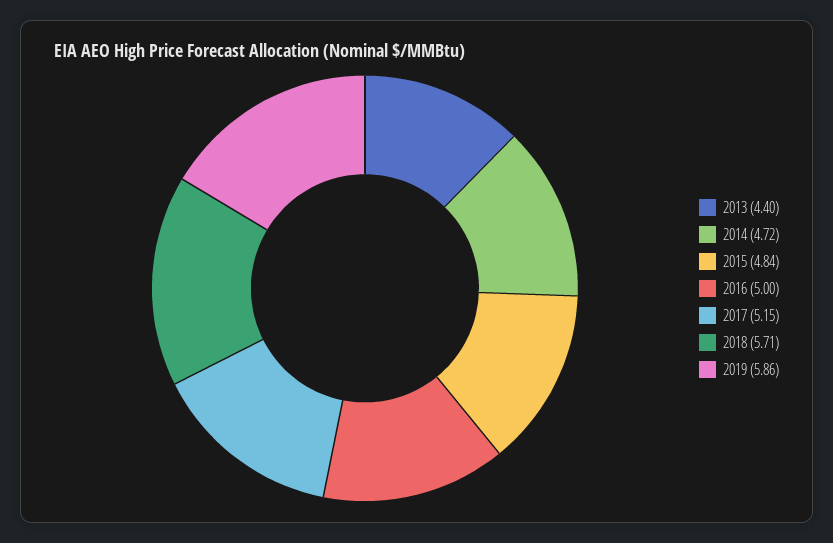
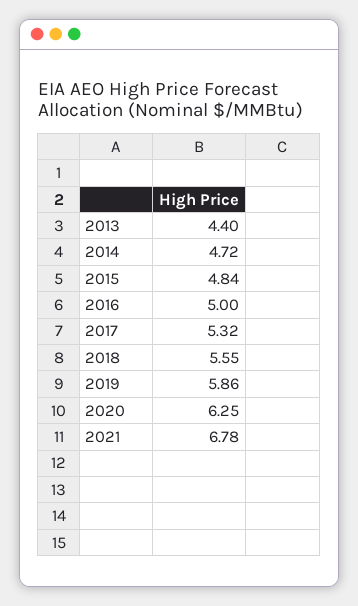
2017: 5.15 -> 5.32
2018: 5.71 -> 5.55
2020: none -> 6.25
2021: none -> 6.78

